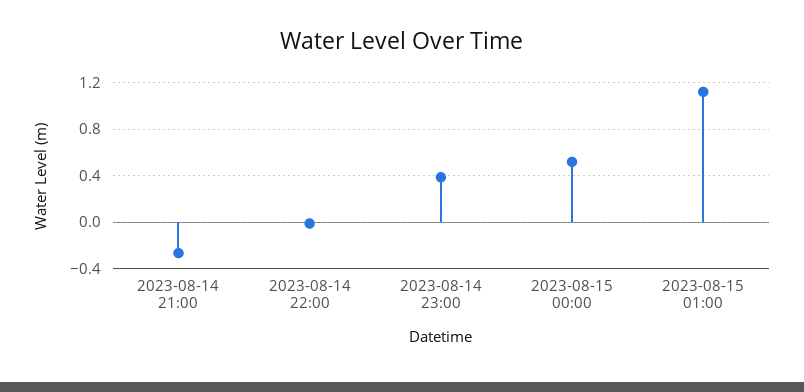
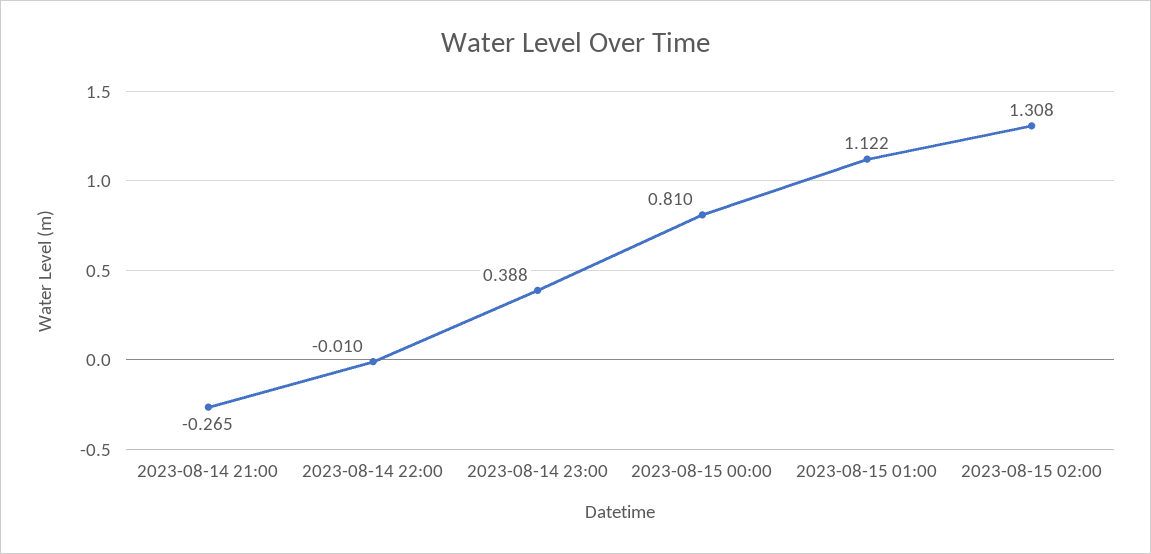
2023-08-15 00:00: 0.5 -> 0.81
2023-08-15 02:00: none -> 1.308

